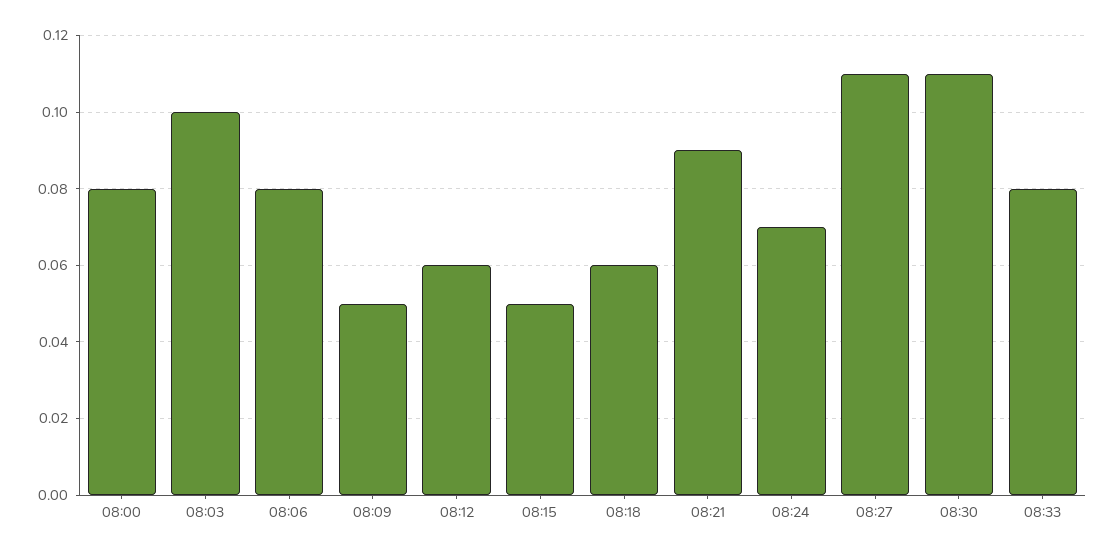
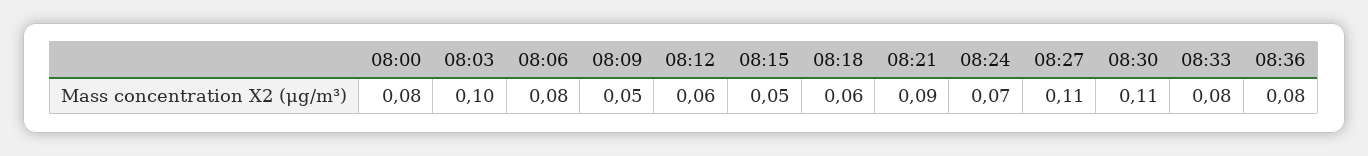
08:36: none -> 0.08

